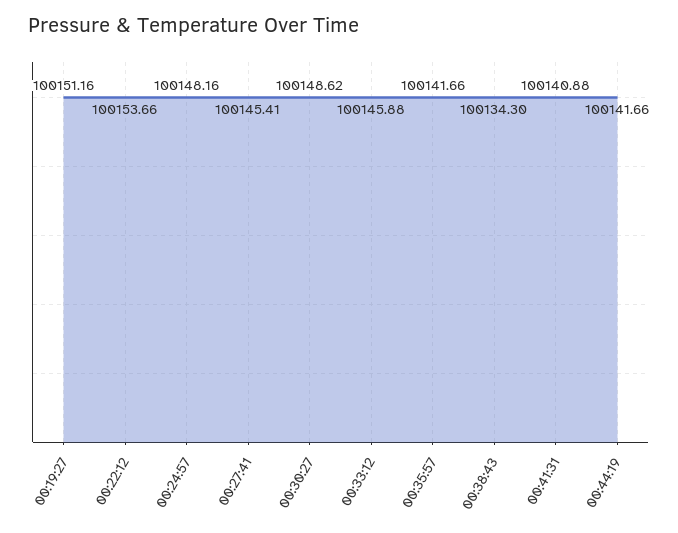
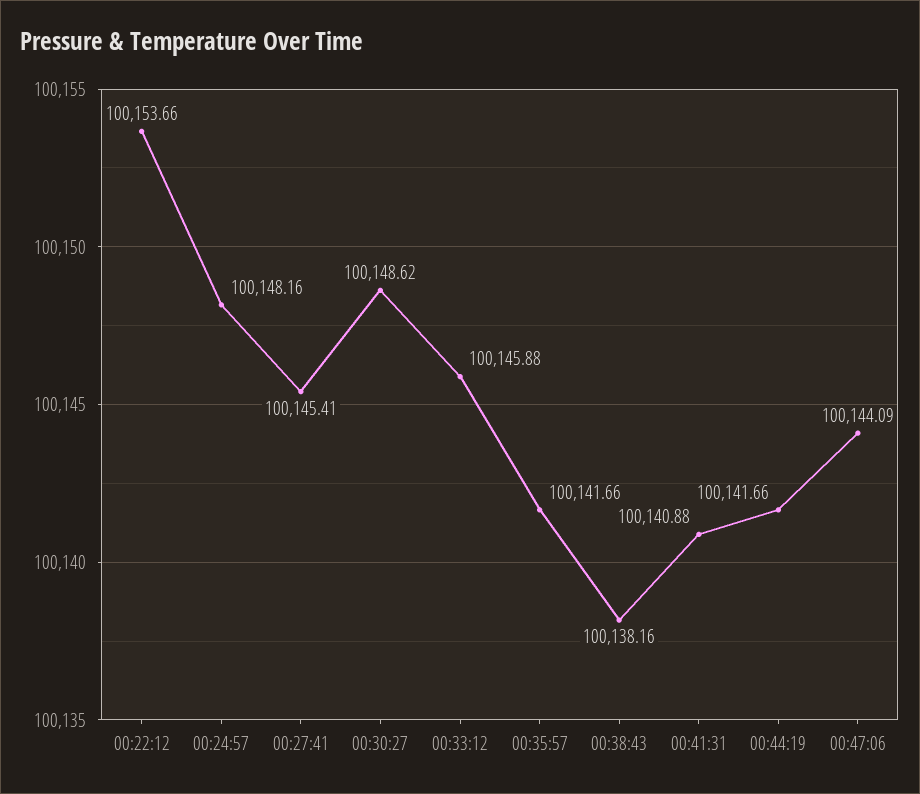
00:19:27: 100151.16 -> none
00:38:43: 100134.3 -> 100138.16
00:47:06: none -> 100144.09

